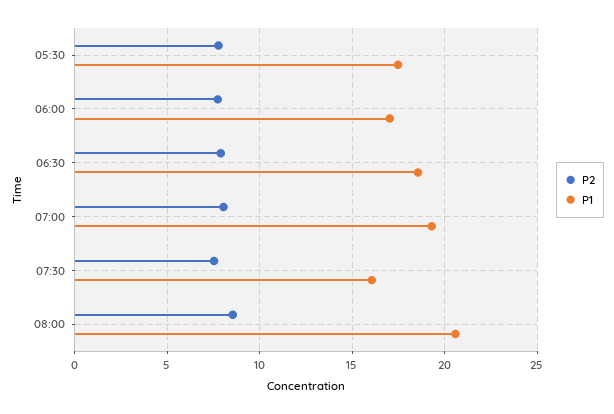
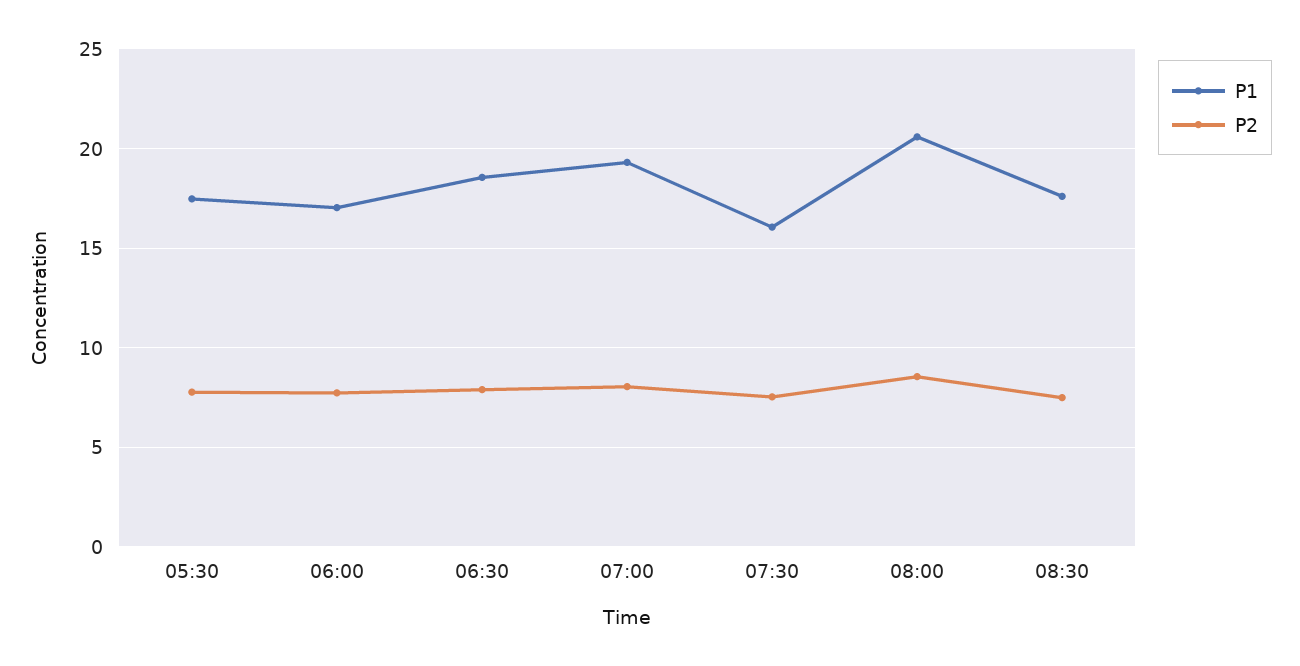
P1, 08:30: none -> 17.5
P2, 08:30: none -> 7.5

